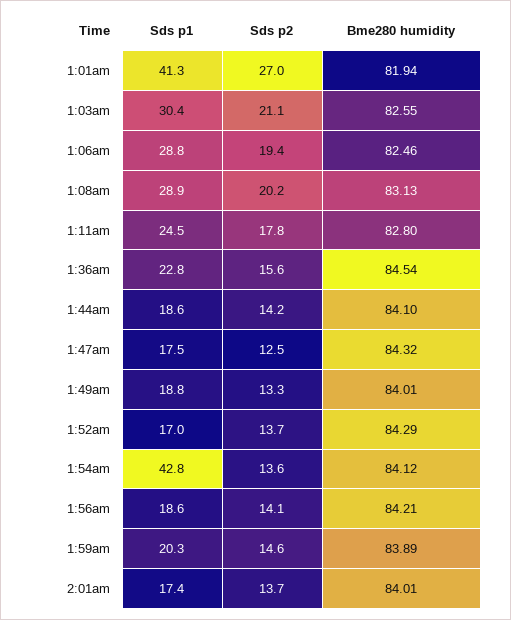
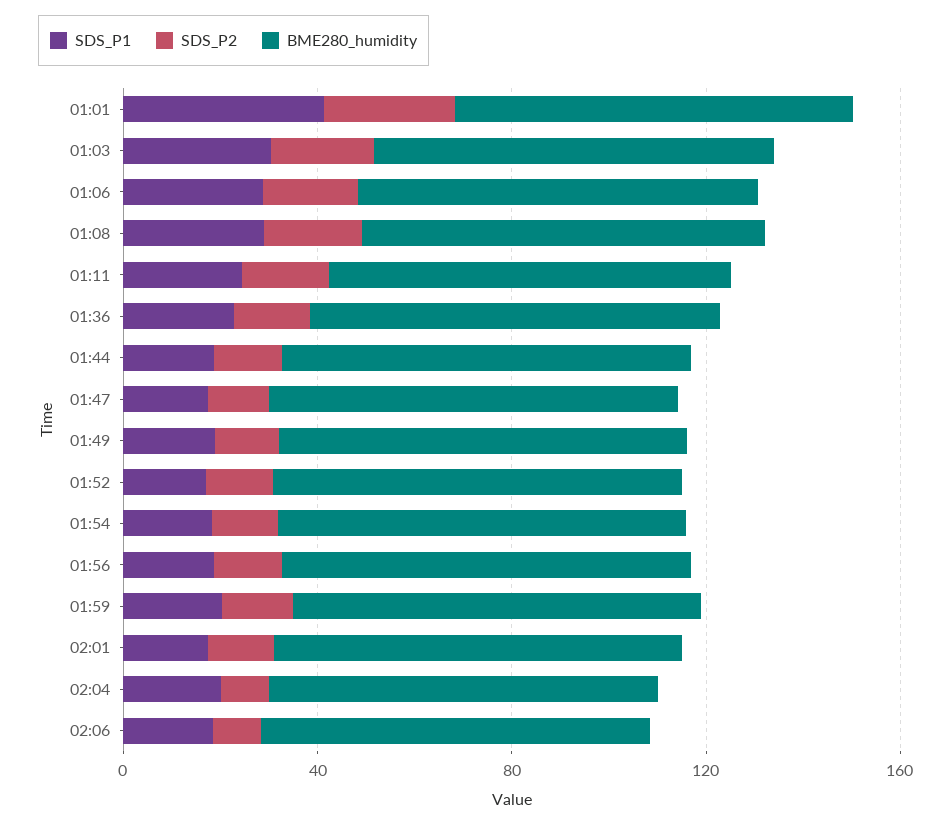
Sds p1, 1:54am: 42.8 -> 20
Sds p1, 02:04: none -> 20
Sds p2, 02:04: none -> 10
Bme280 humidity, 02:04: none -> 80
Sds p1, 02:06: none -> 20
Sds p2, 02:06: none -> 10
Bme280 humidity, 02:06: none -> 80

